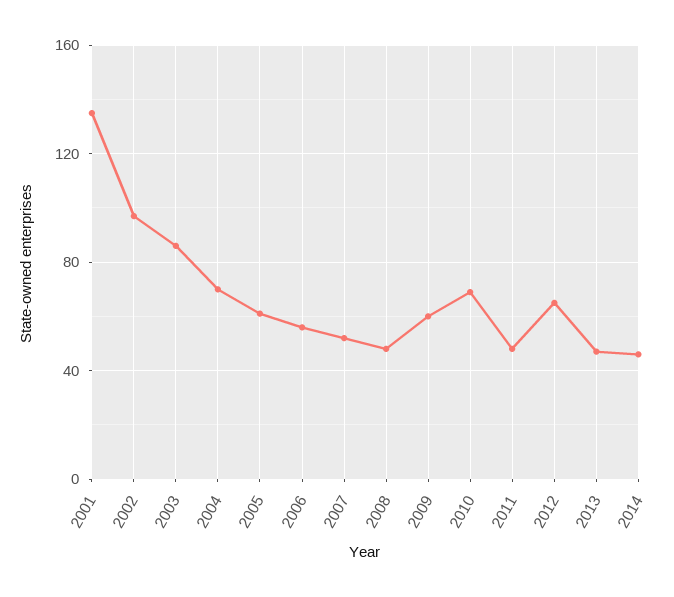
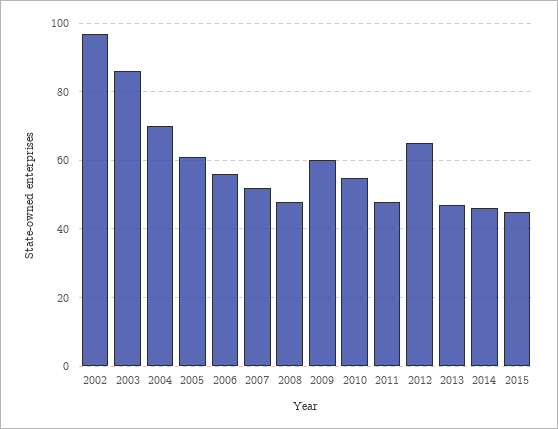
2001: 135 -> none
2010: 70 -> 55
2015: none -> 45

